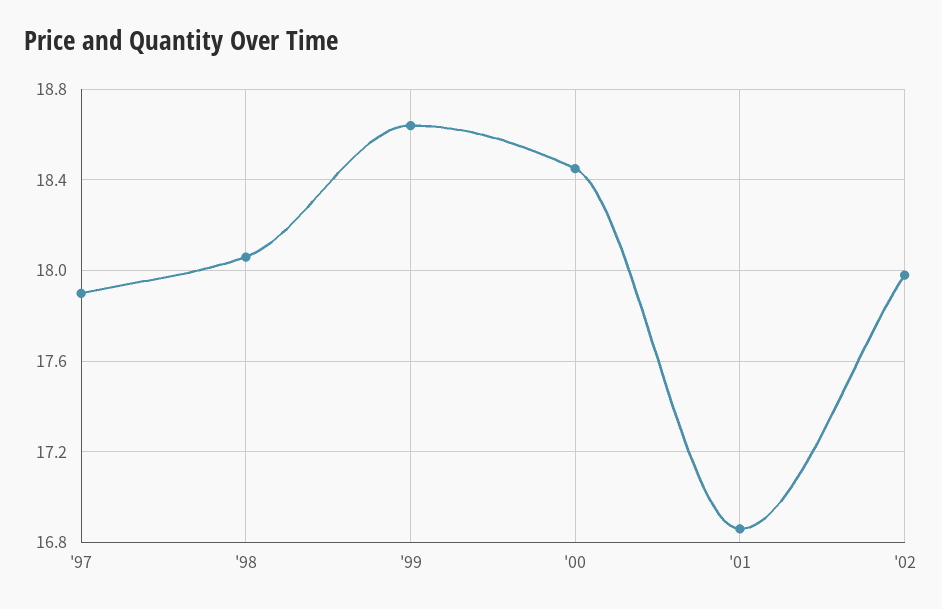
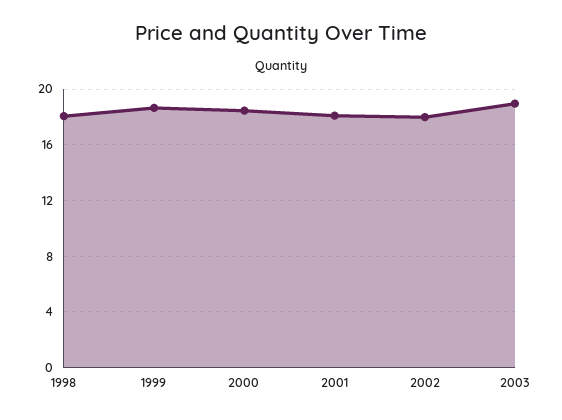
'97: 17.9 -> none
'01: 16.85 -> 18
2003: none -> 19

